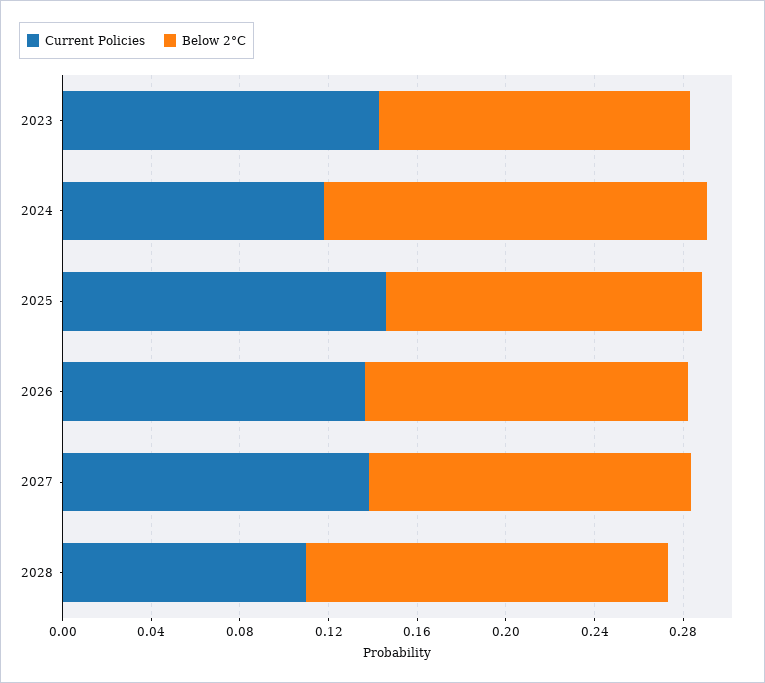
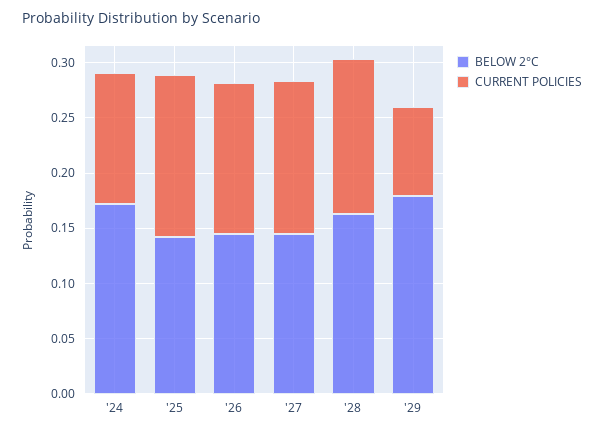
Current Policies, 2023: 0.14 -> none
Below 2°C, 2023: 0.14 -> none
Current Policies, 2028: 0.11 -> 0.14
Below 2°C, '29: none -> 0.18
Current Policies, '29: none -> 0.08

